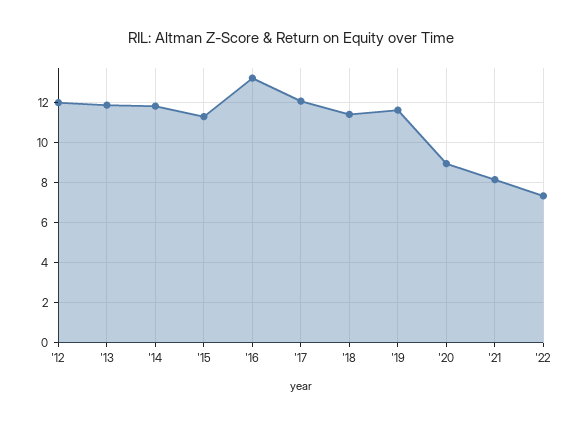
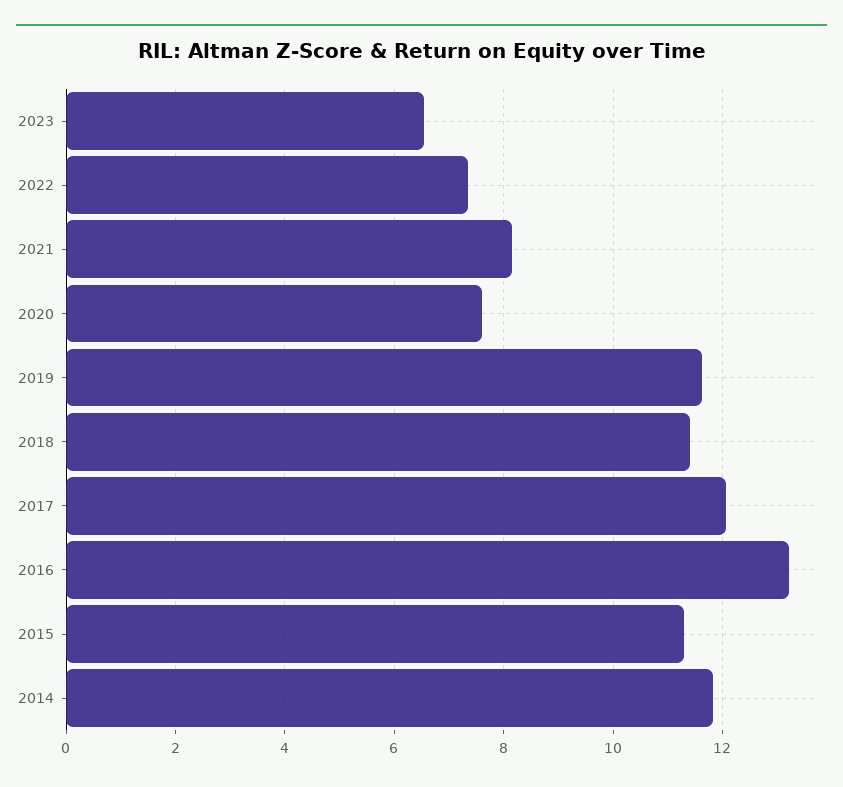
'12: 12 -> none
'13: 12 -> none
'20: 9 -> 7.6
2023: none -> 6.6

